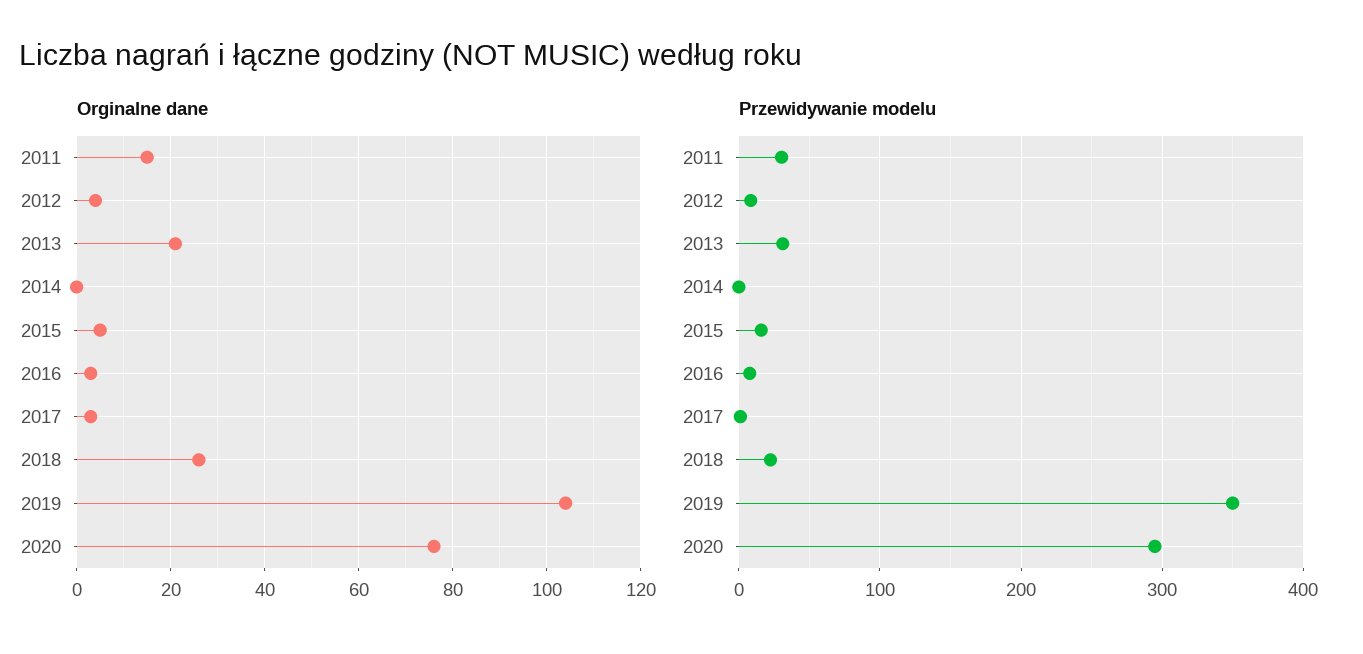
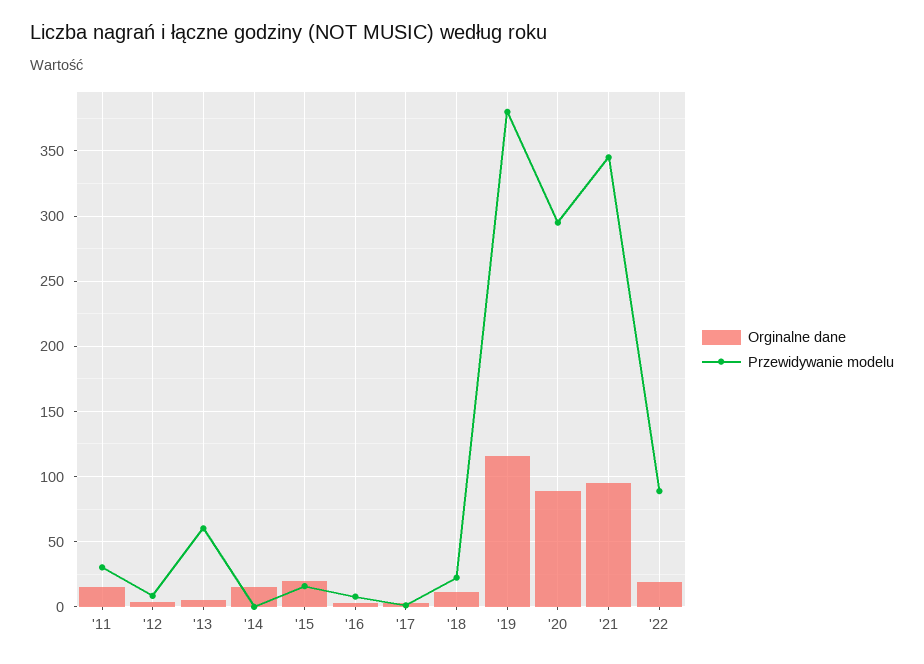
Orginalne dane, 2013: 20 -> 5
Orginalne dane, 2014: 0 -> 15
Orginalne dane, 2015: 5 -> 20
Orginalne dane, 2018: 25 -> 10
Orginalne dane, 2019: 105 -> 115
Orginalne dane, 2020: 75 -> 90
Przewidywanie modelu, 2013: 30 -> 60
Przewidywanie modelu, 2019: 350 -> 380
Orginalne dane, '21: none -> 95
Przewidywanie modelu, '21: none -> 345
Orginalne dane, '22: none -> 20
Przewidywanie modelu, '22: none -> 90

